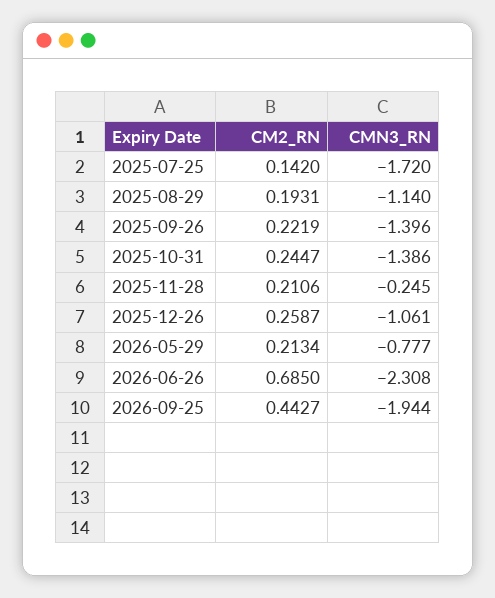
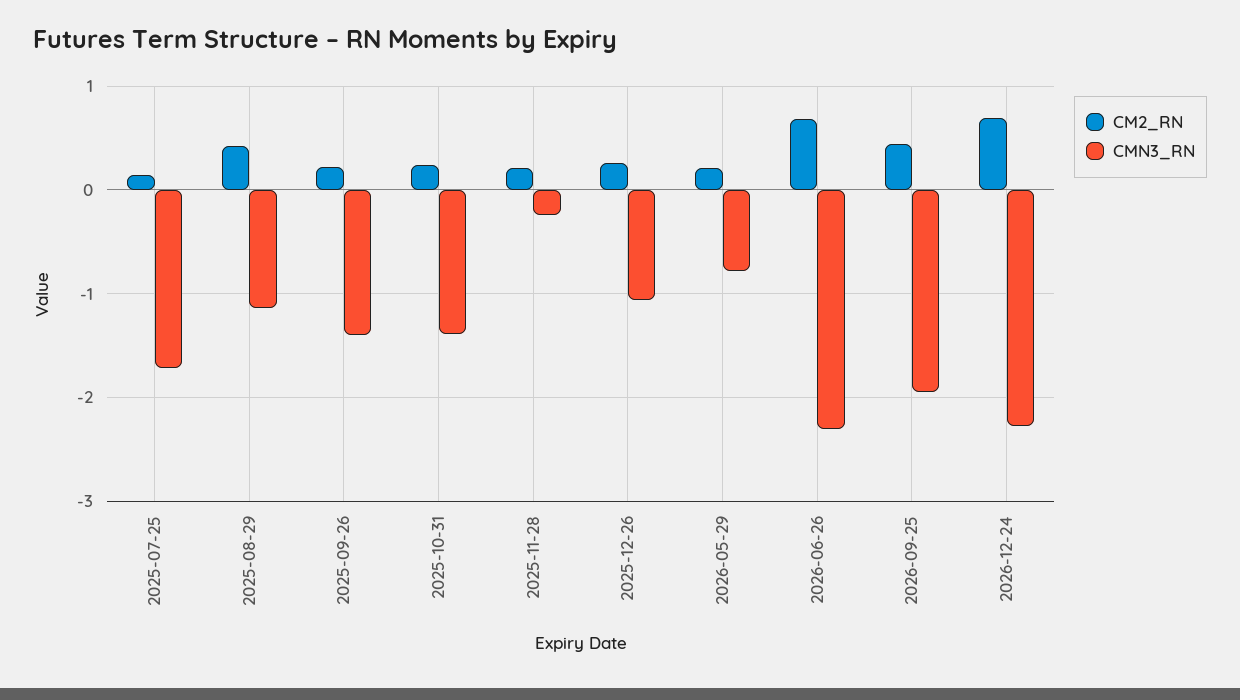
CM2_RN, 2025-08-29: 0.1931 -> 0.4
CM2_RN, 2026-12-24: none -> 0.7
CMN3_RN, 2026-12-24: none -> -2.3

